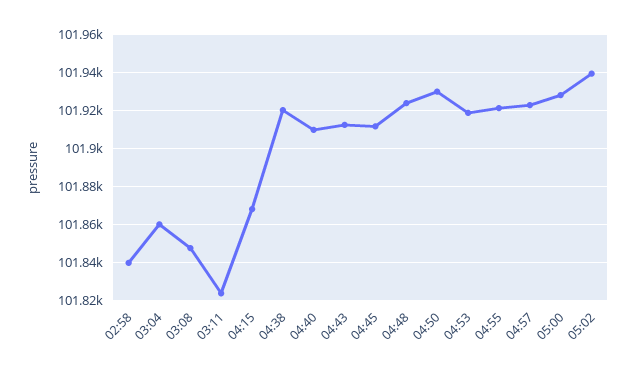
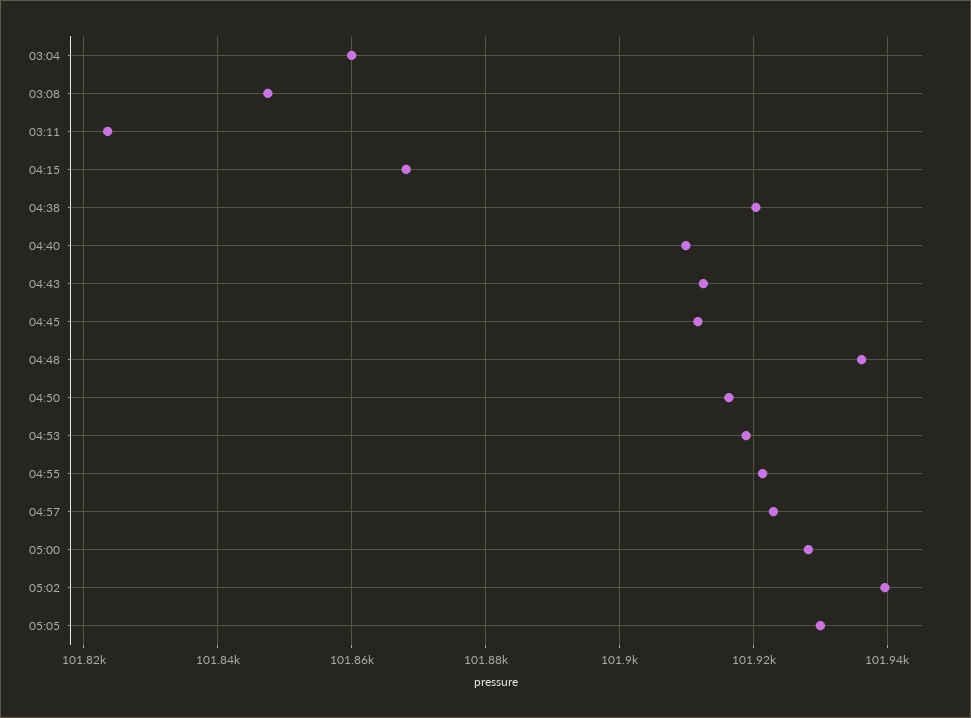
02:58: 101840 -> none
04:48: 101925 -> 101936
04:50: 101930 -> 101916
05:05: none -> 101930

